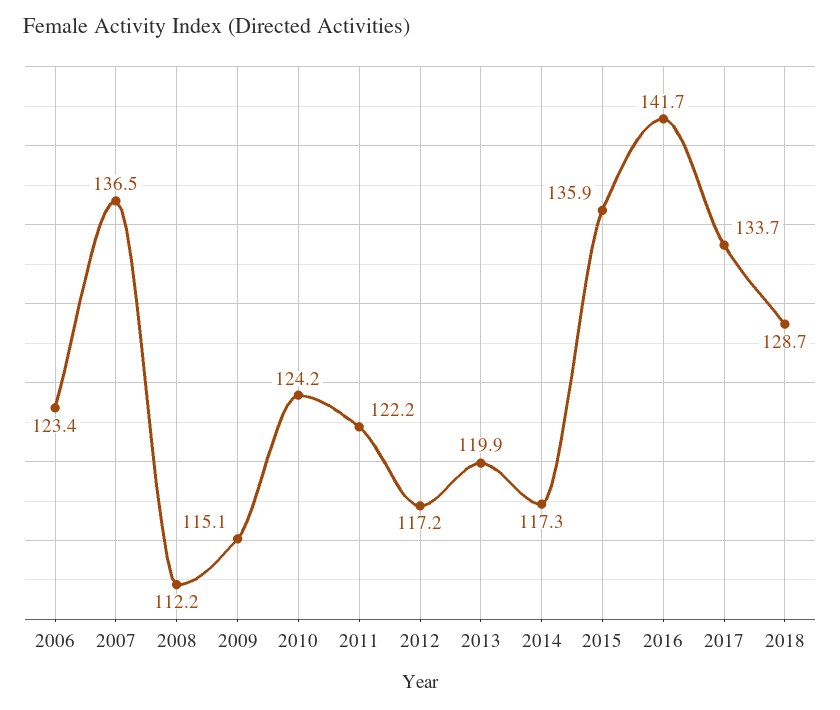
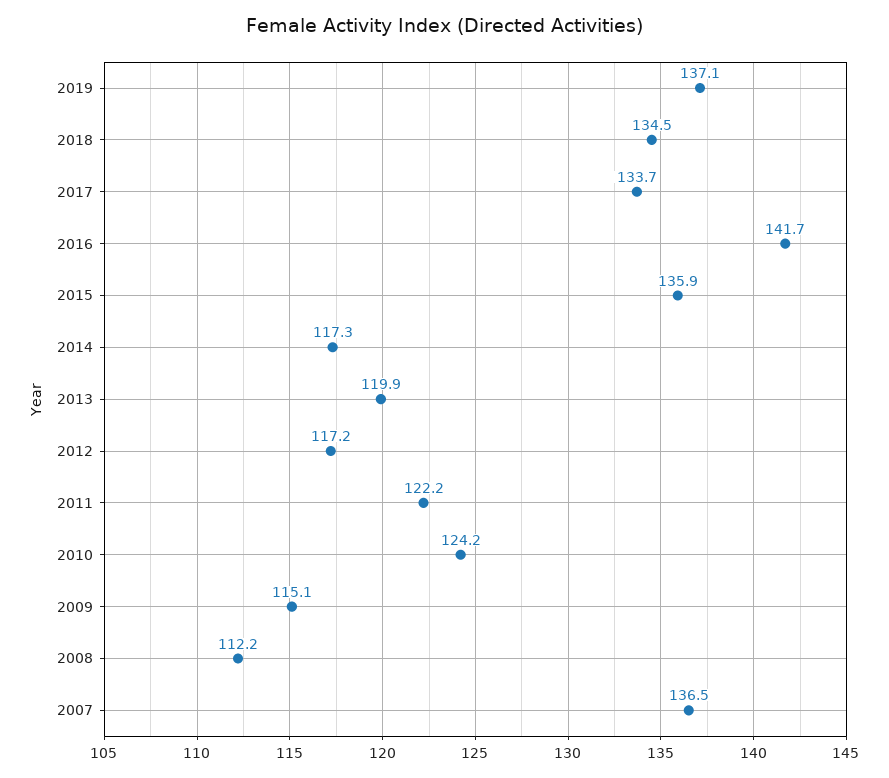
2006: 123.4 -> none
2018: 128.7 -> 134.5
2019: none -> 137.1

